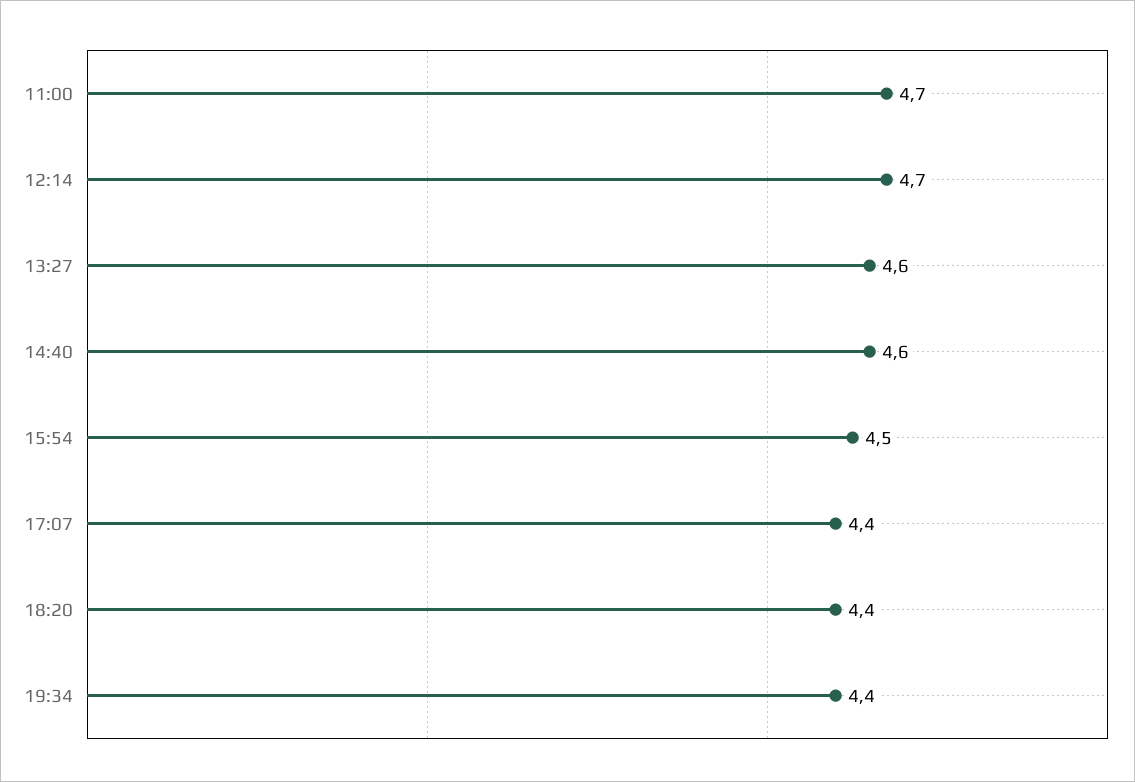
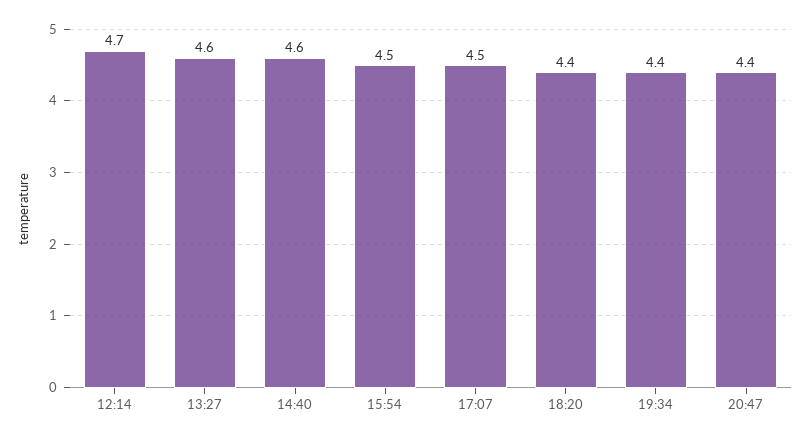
11:00: 4.7 -> none
17:07: 4.4 -> 4.5
20:47: none -> 4.4

